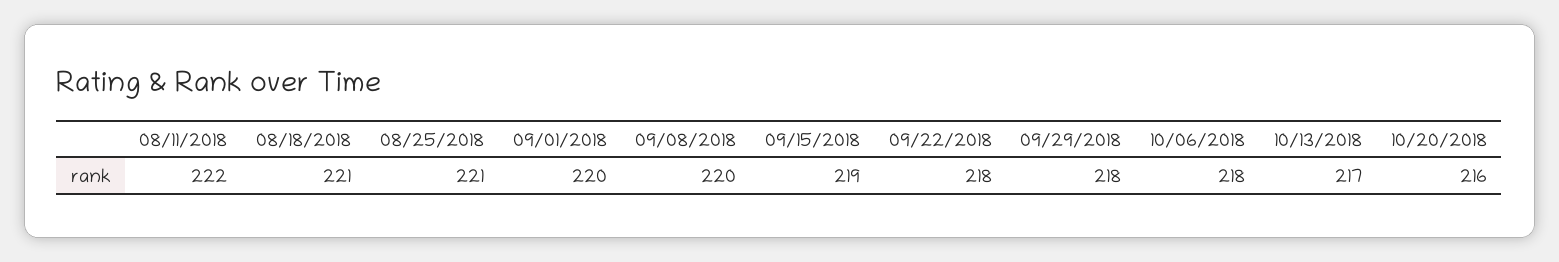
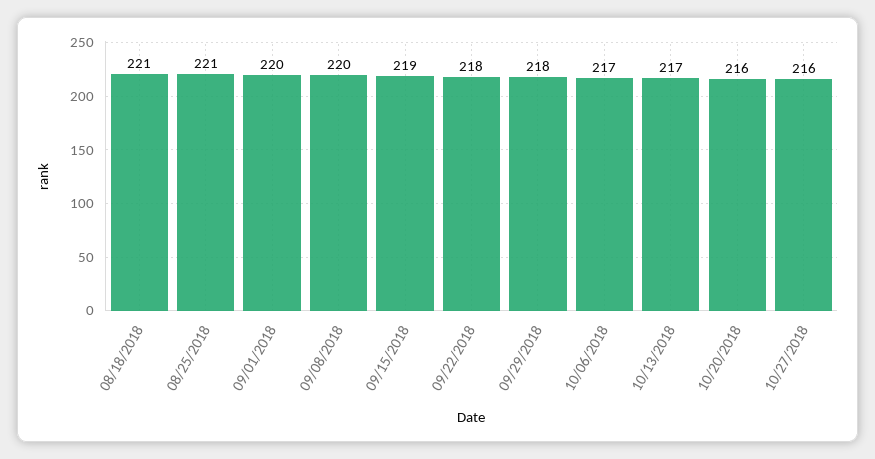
08/11/2018: 222 -> none
10/06/2018: 218 -> 217
10/27/2018: none -> 216

